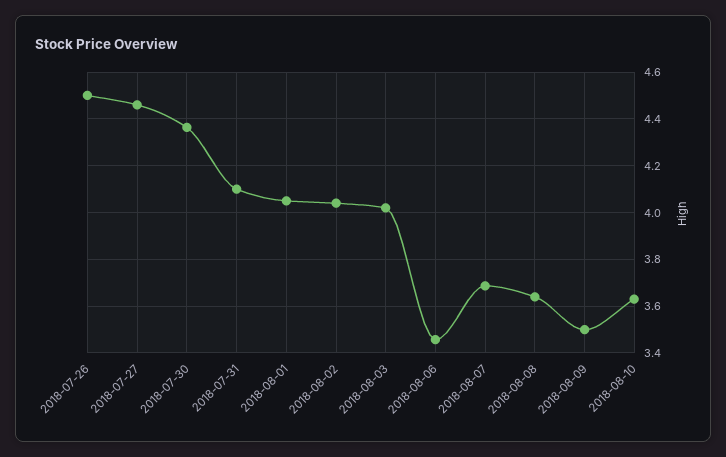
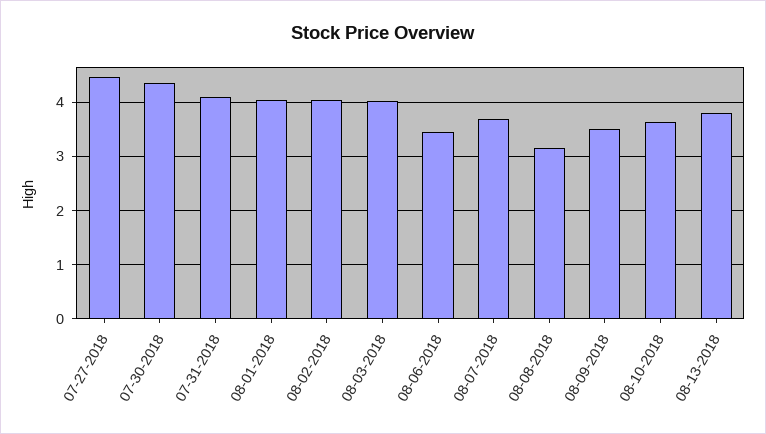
2018-07-26: 4.5 -> none
2018-08-08: 3.65 -> 3.2
08-13-2018: none -> 3.8

